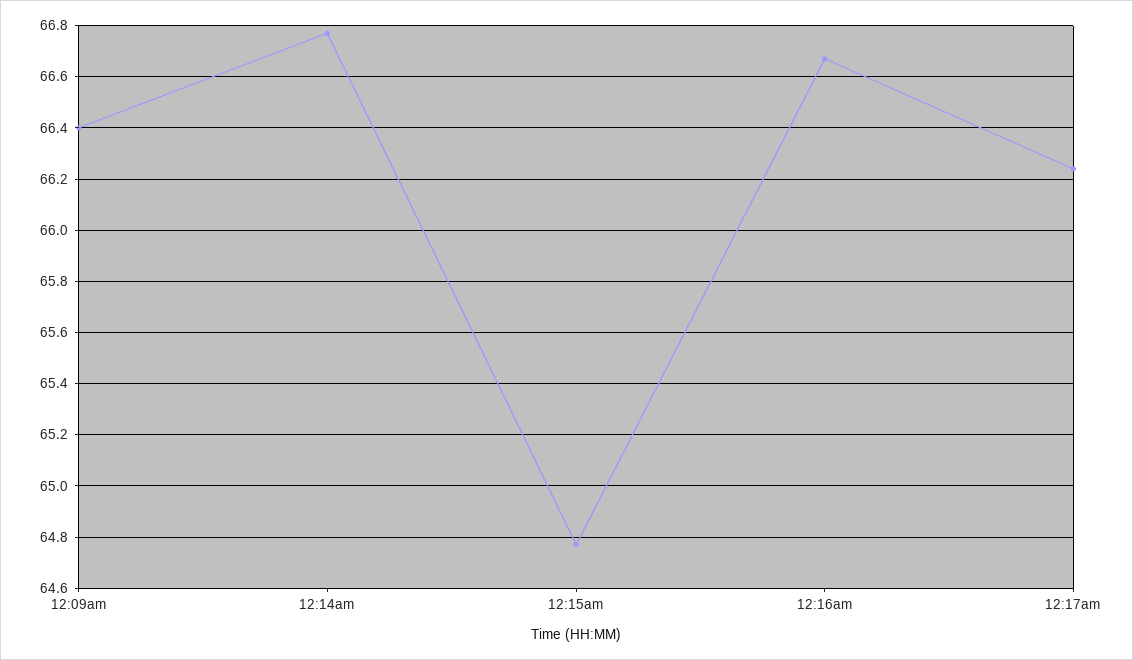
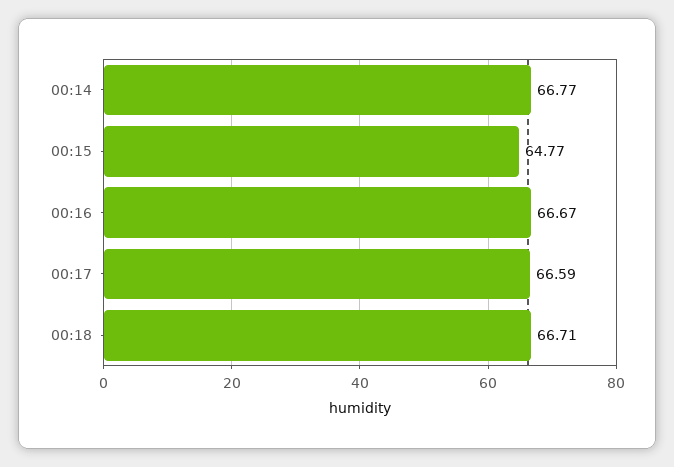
12:09am: 66.4 -> none
12:17am: 66.25 -> 66.59
00:18: none -> 66.71

